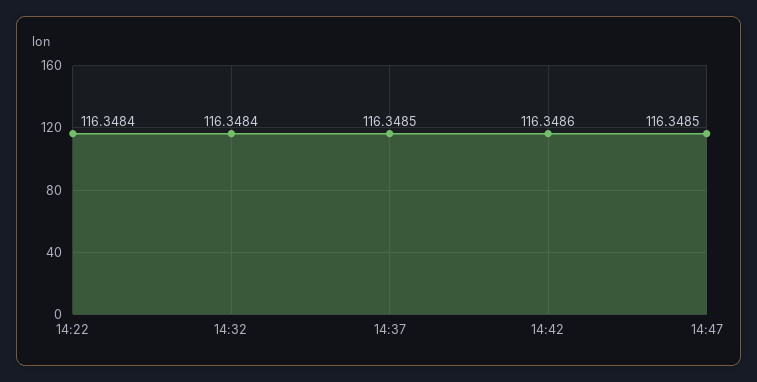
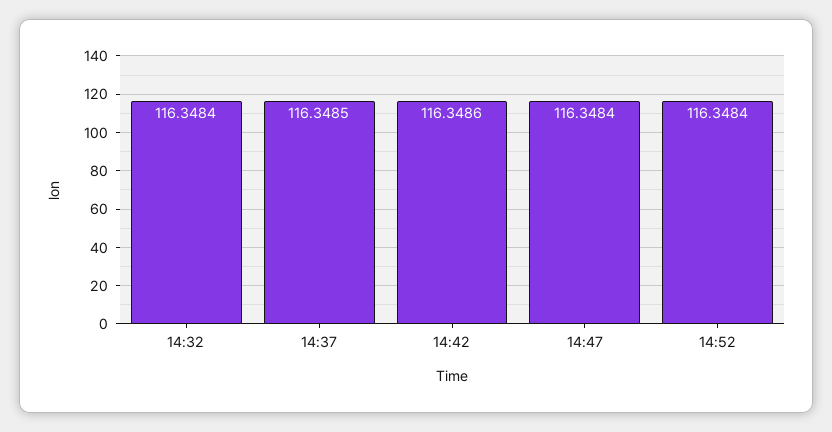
14:22: 116.3484 -> none
14:47: 116.3485 -> 116.3484
14:52: none -> 116.3484

